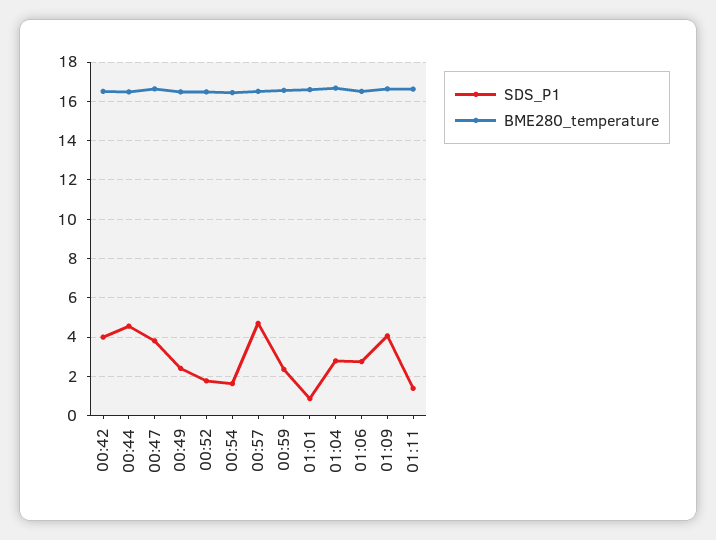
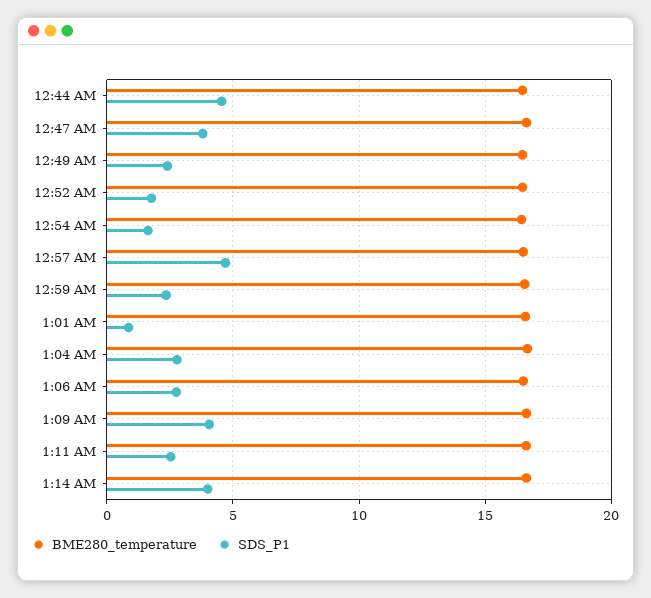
SDS_P1, 00:42: 4 -> none
BME280_temperature, 00:42: 16.5 -> none
SDS_P1, 01:11: 1.5 -> 2.5
BME280_temperature, 1:14 AM: none -> 16.5
SDS_P1, 1:14 AM: none -> 4

